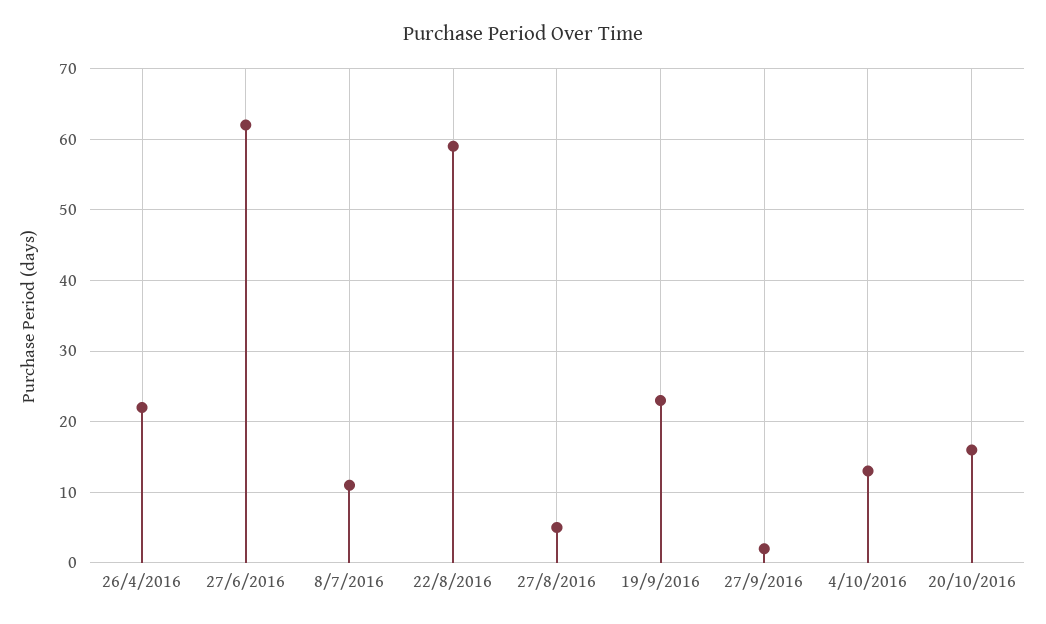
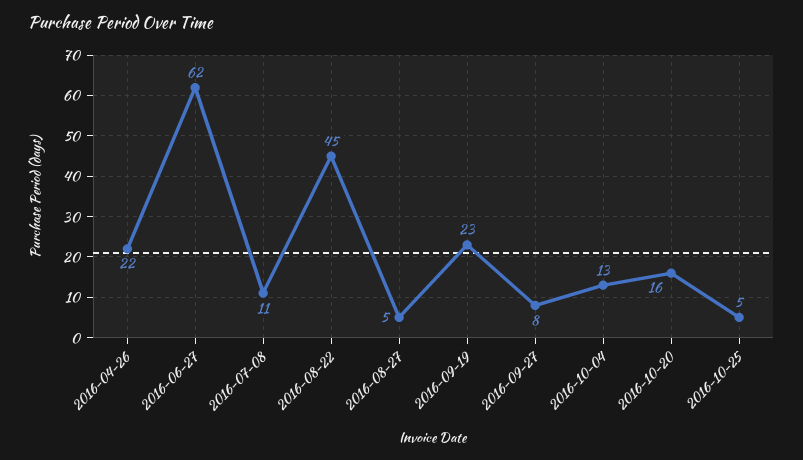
22/8/2016: 59 -> 45
27/9/2016: 2 -> 8
2016-10-25: none -> 5

